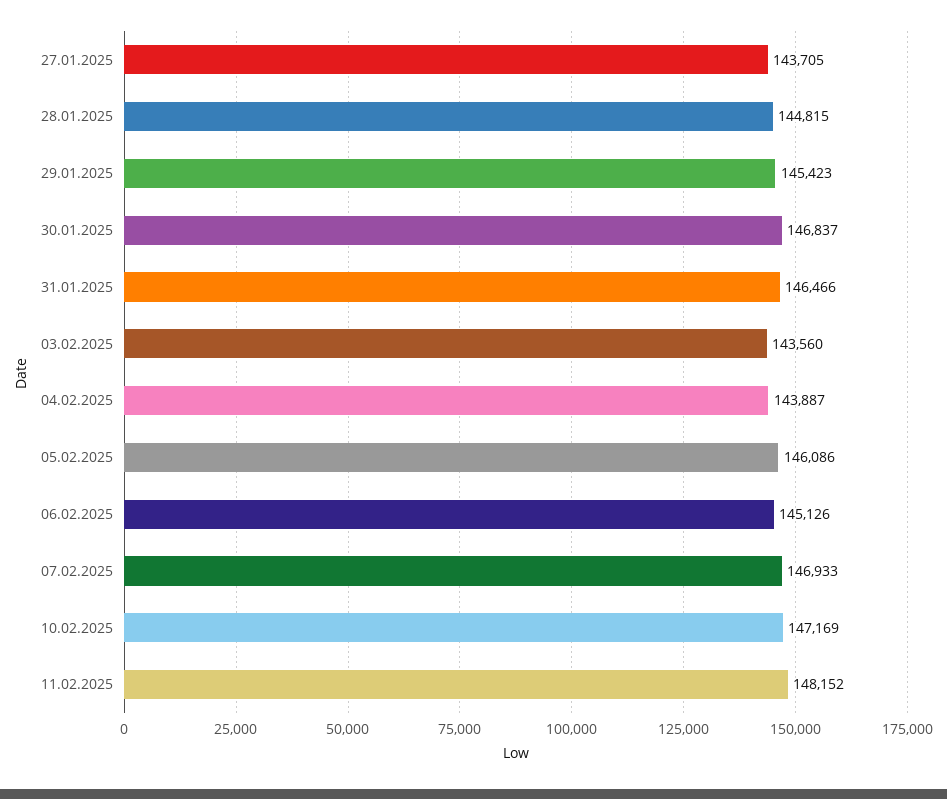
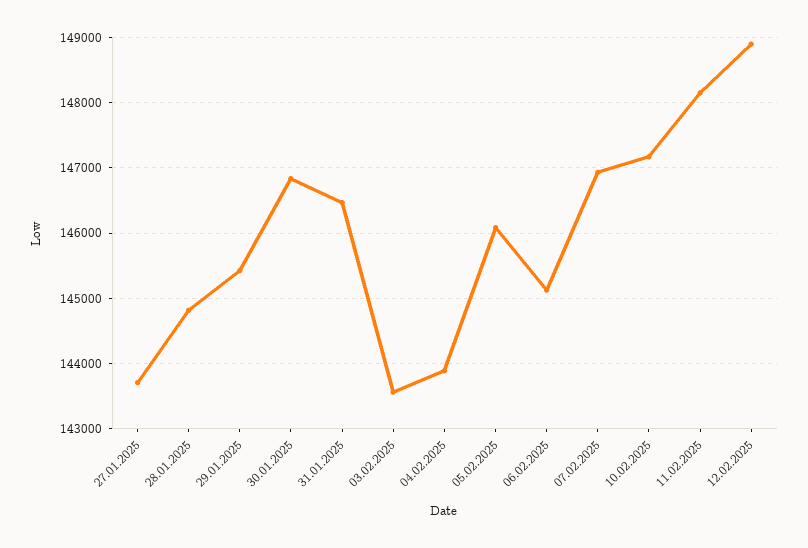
12.02.2025: none -> 148900

